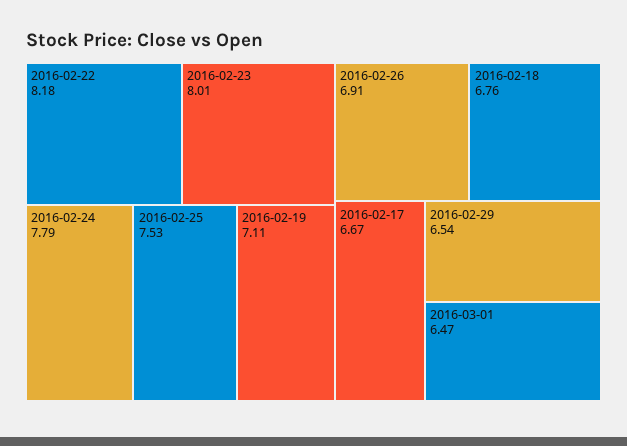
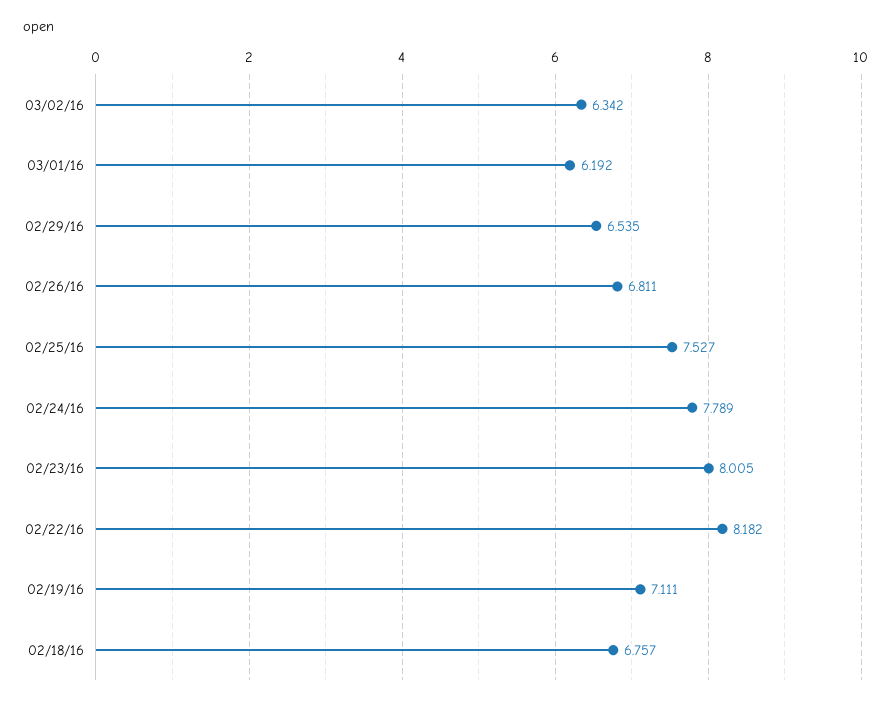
2016-02-26: 6.91 -> 6.811
2016-02-17: 6.67 -> none
2016-03-01: 6.47 -> 6.192
03/02/16: none -> 6.342

